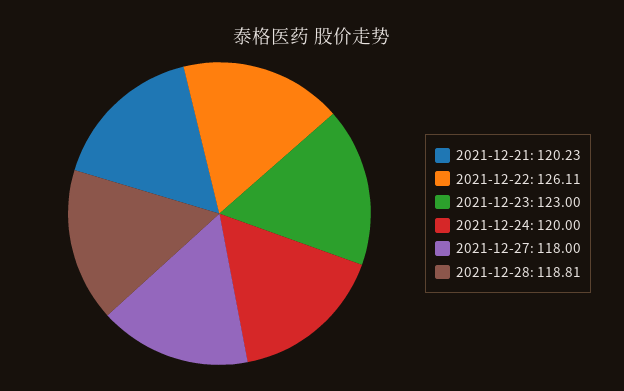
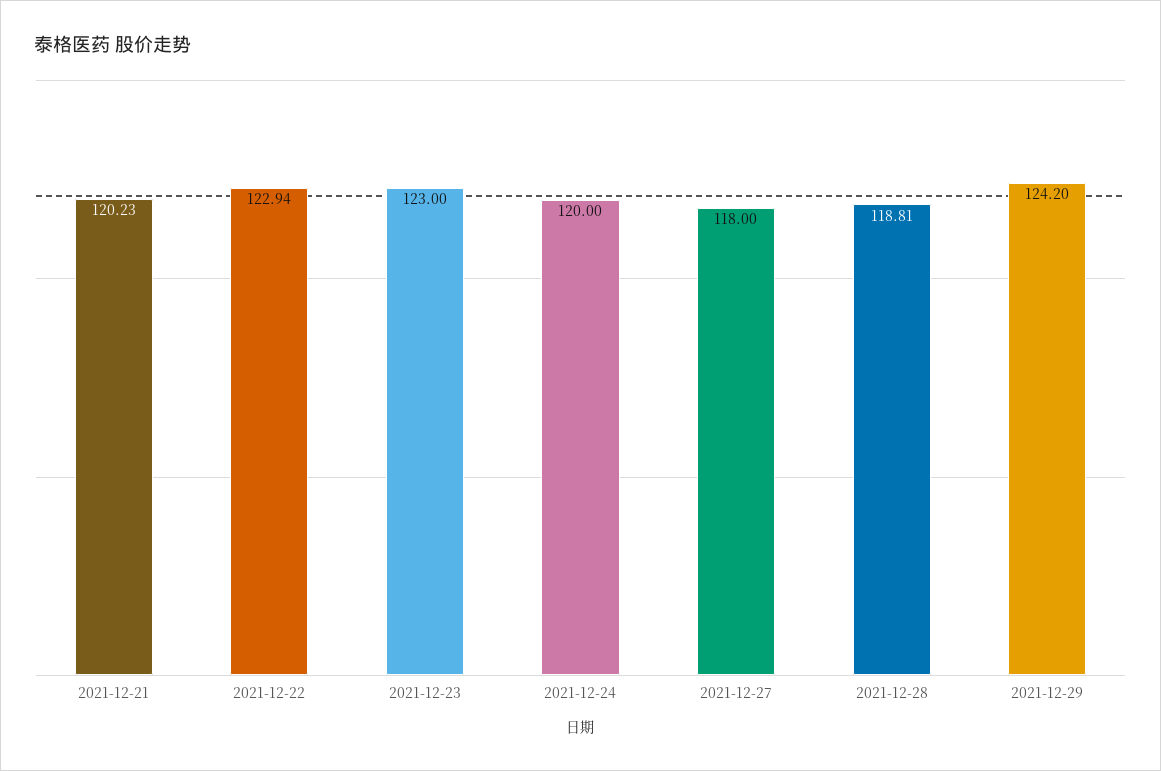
2021-12-22: 126.11 -> 122.94
2021-12-29: none -> 124.2

